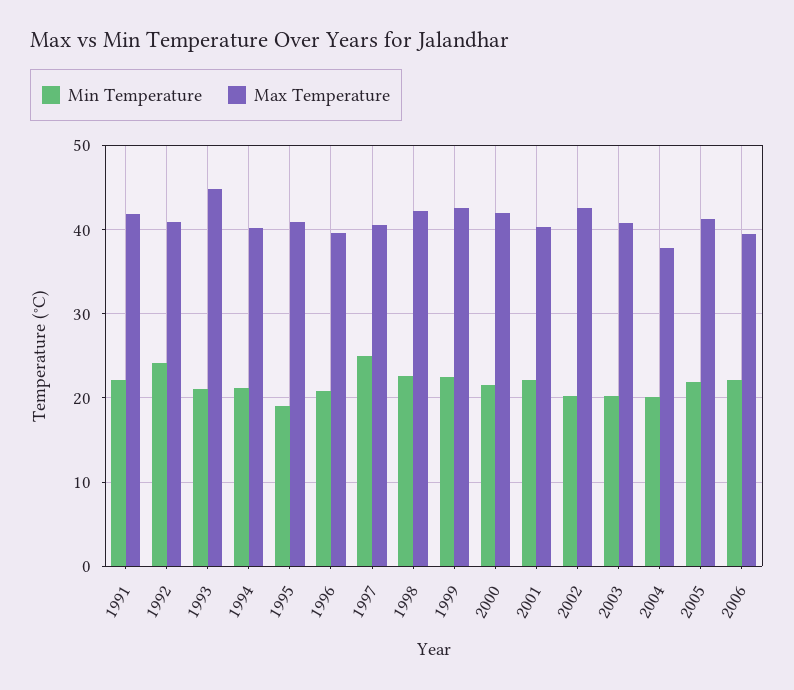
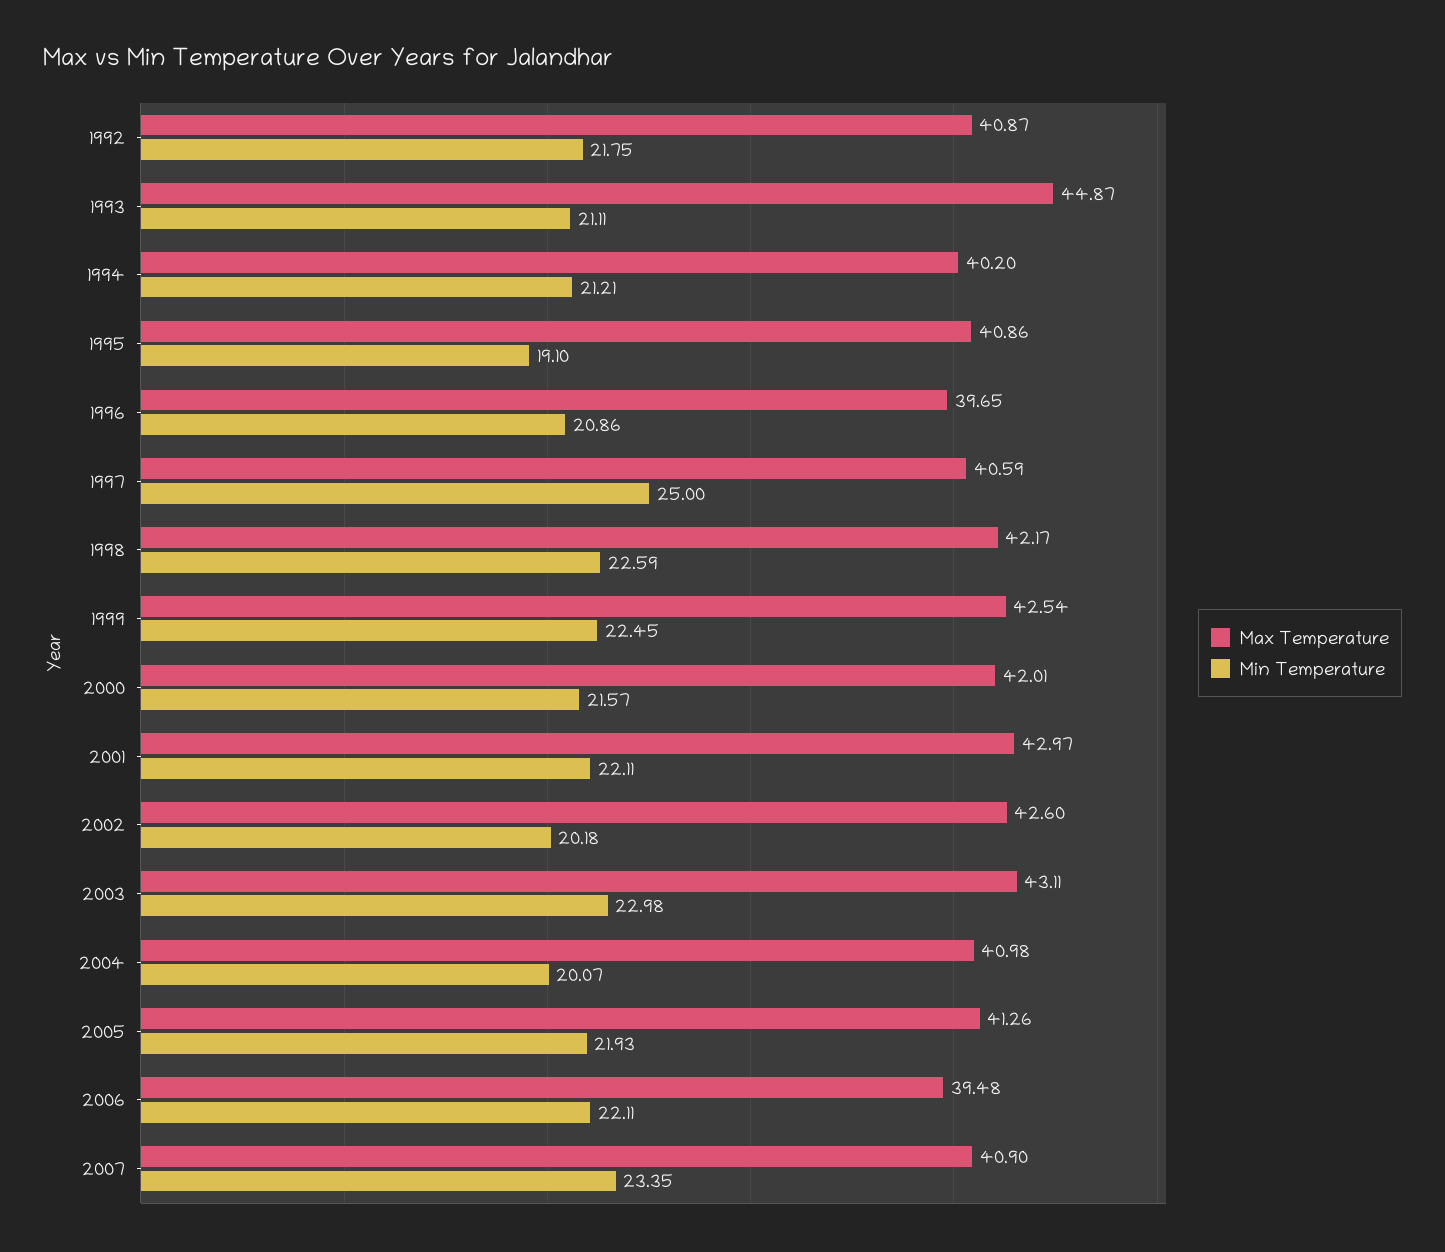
Min Temperature, 1991: 22 -> none
Max Temperature, 1991: 42 -> none
Min Temperature, 1992: 24 -> 21.75
Max Temperature, 2001: 40 -> 42.97
Min Temperature, 2003: 20 -> 22.98
Max Temperature, 2003: 41 -> 43.11
Max Temperature, 2004: 38 -> 40.98
Max Temperature, 2007: none -> 40.9
Min Temperature, 2007: none -> 23.35

